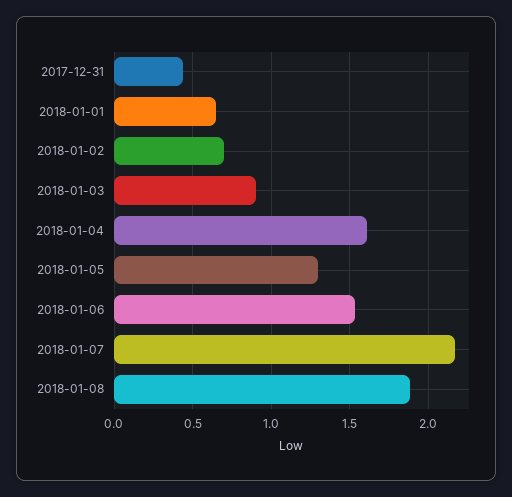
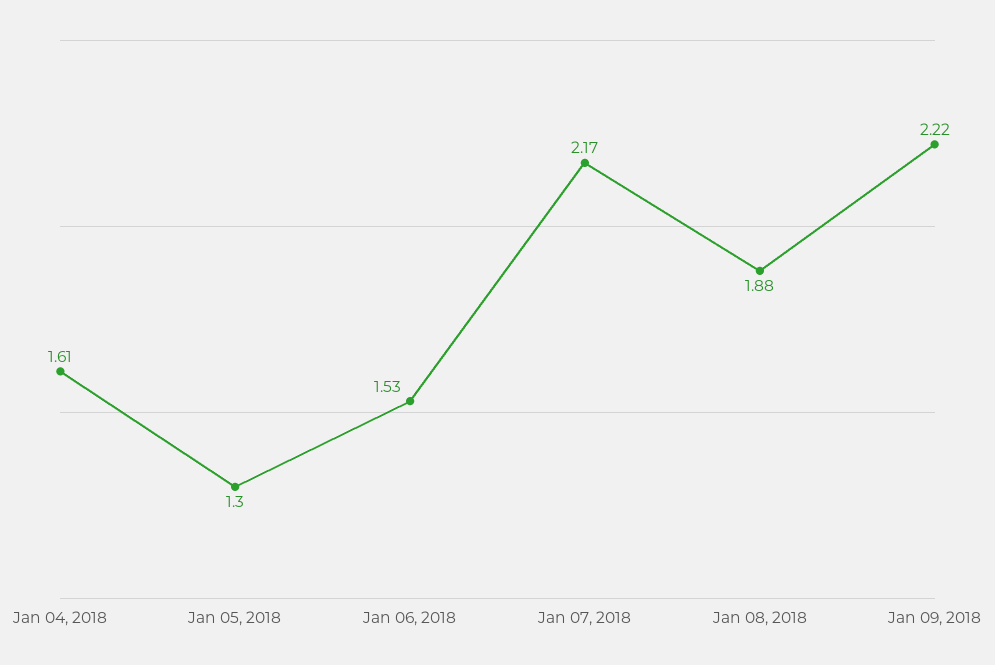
2017-12-31: 0.45 -> none
2018-01-01: 0.65 -> none
2018-01-02: 0.7 -> none
2018-01-03: 0.9 -> none
Jan 09, 2018: none -> 2.22

